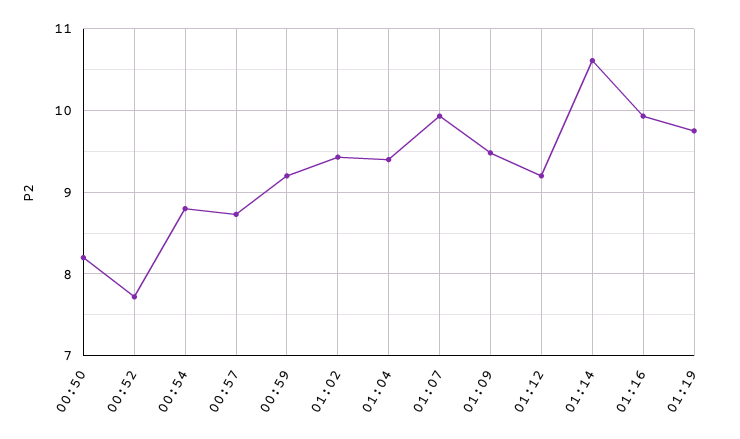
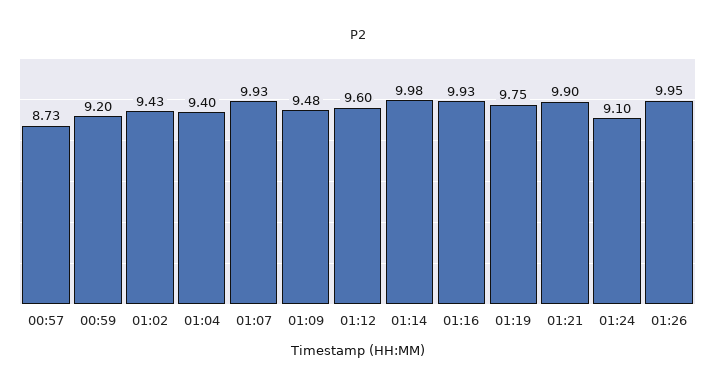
00:50: 8.2 -> none
00:52: 7.7 -> none
00:54: 8.8 -> none
01:12: 9.2 -> 9.6
01:14: 10.6 -> 9.98
01:21: none -> 9.9
01:24: none -> 9.1
01:26: none -> 9.95

